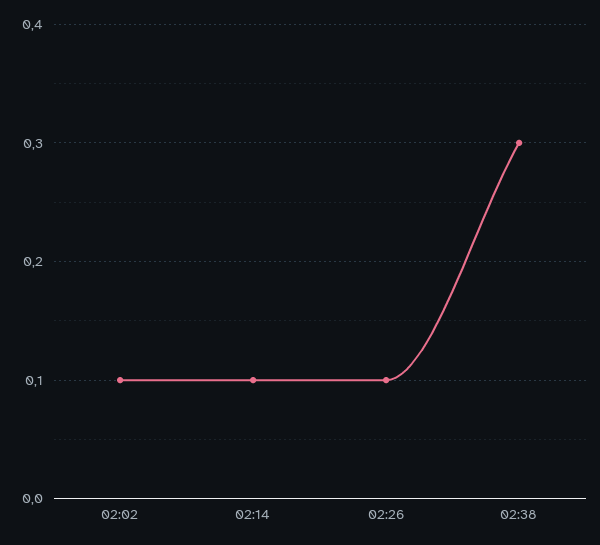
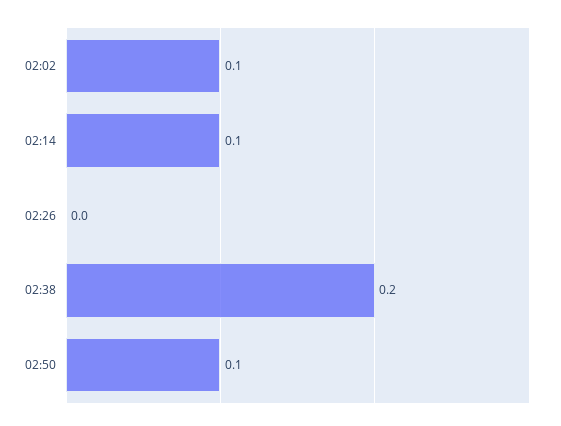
02:26: 0.1 -> 0
02:38: 0.3 -> 0.2
02:50: none -> 0.1

